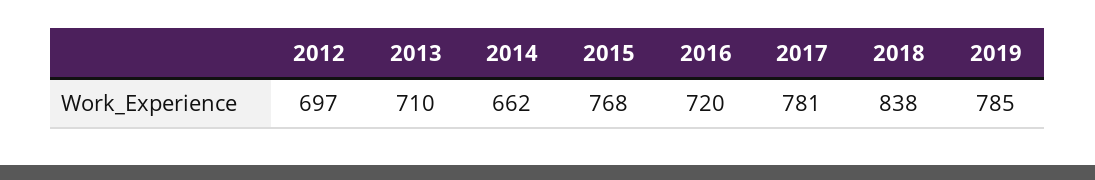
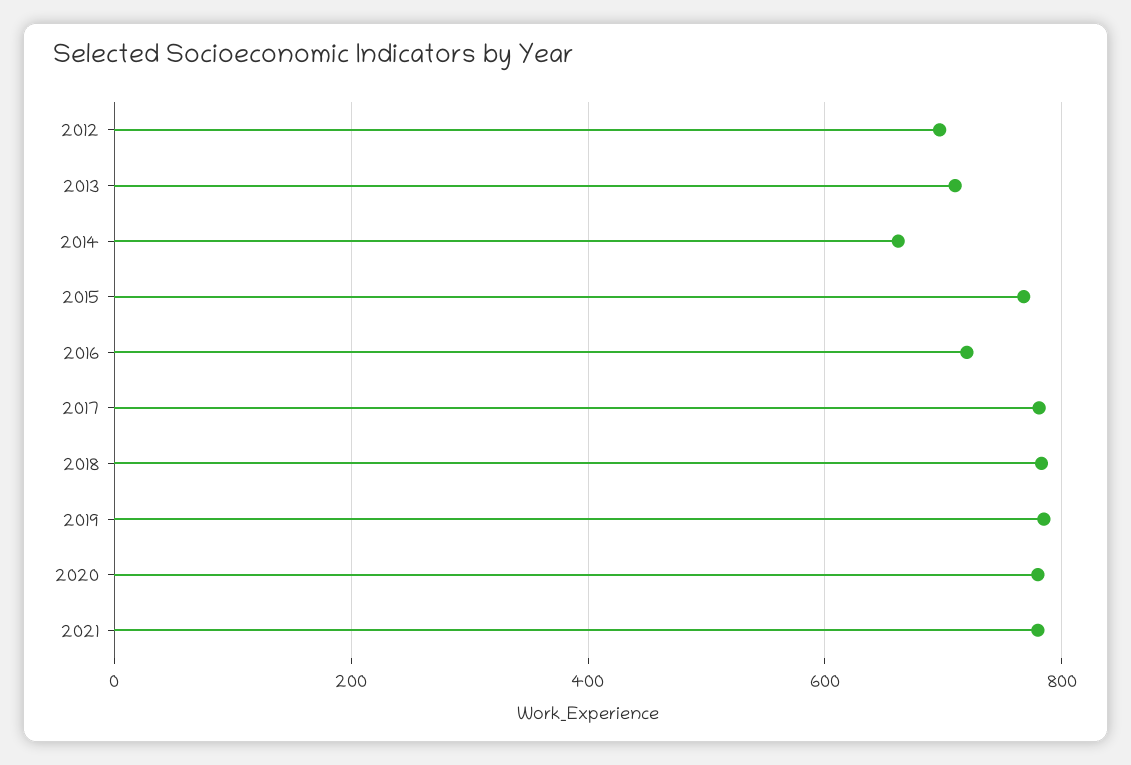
2018: 838 -> 780
2020: none -> 780
2021: none -> 780

